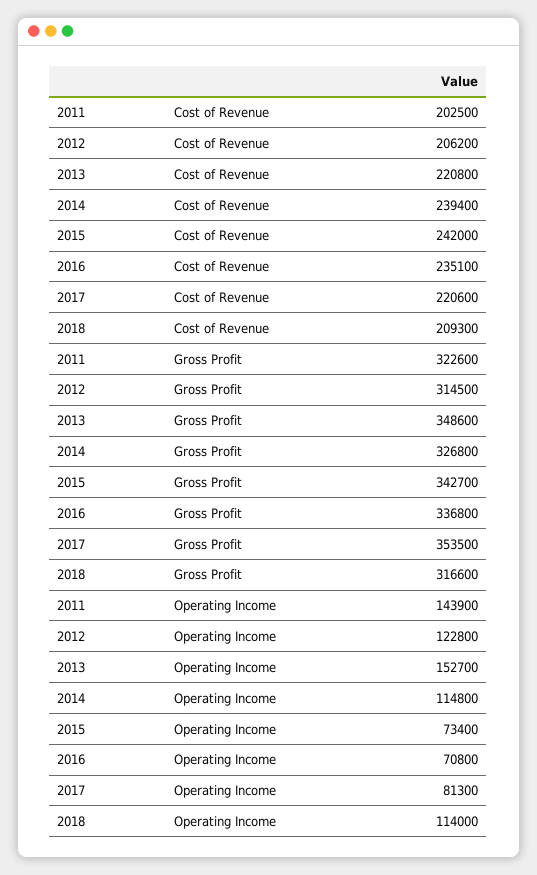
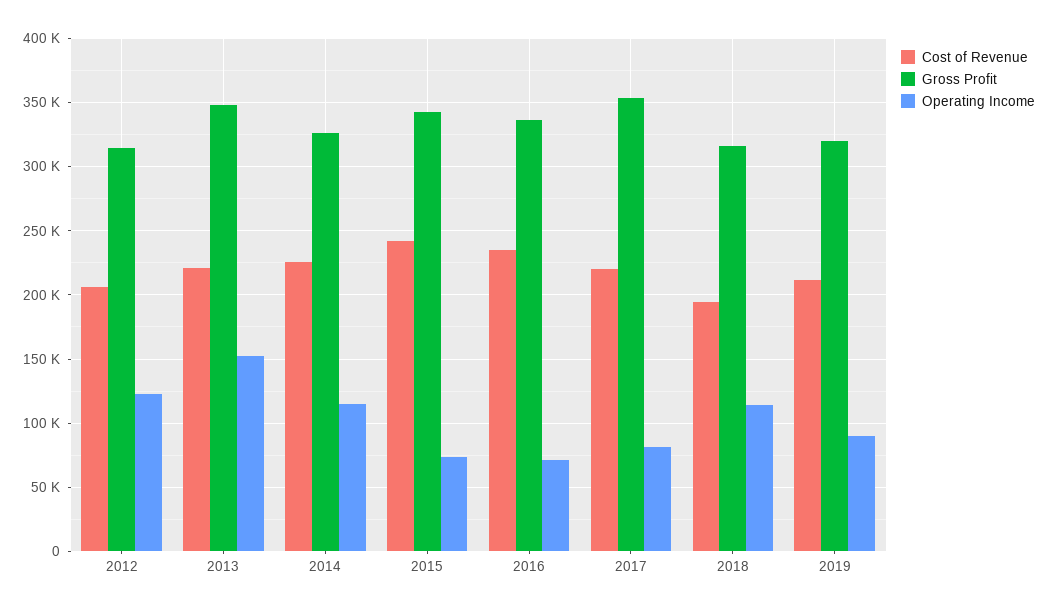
Cost of Revenue, 2011: 202500 -> none
Cost of Revenue, 2014: 239400 -> 225000
Cost of Revenue, 2018: 209300 -> 195000
Gross Profit, 2011: 322600 -> none
Operating Income, 2011: 143900 -> none
Cost of Revenue, 2019: none -> 210000
Gross Profit, 2019: none -> 320000
Operating Income, 2019: none -> 90000

